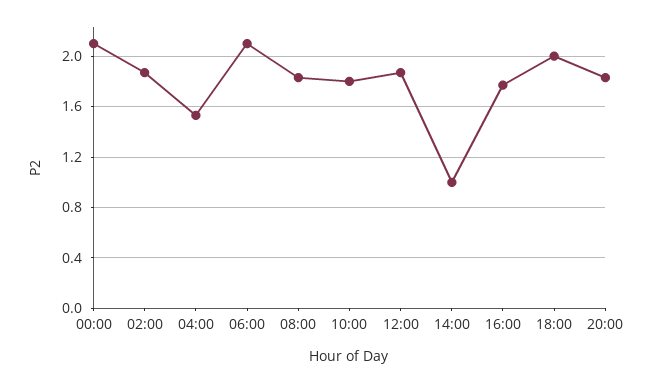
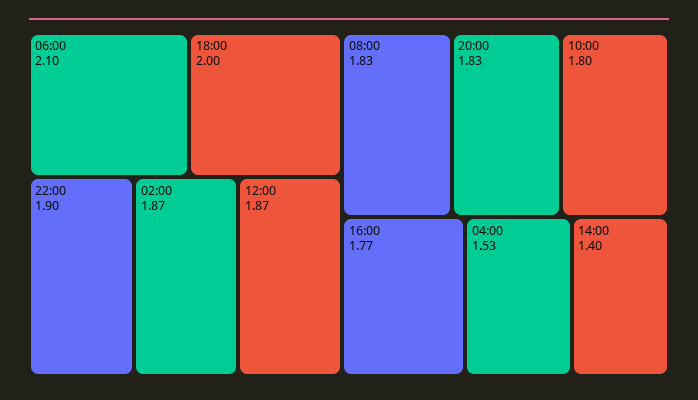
00:00: 2.1 -> none
14:00: 1 -> 1.4
22:00: none -> 1.9

